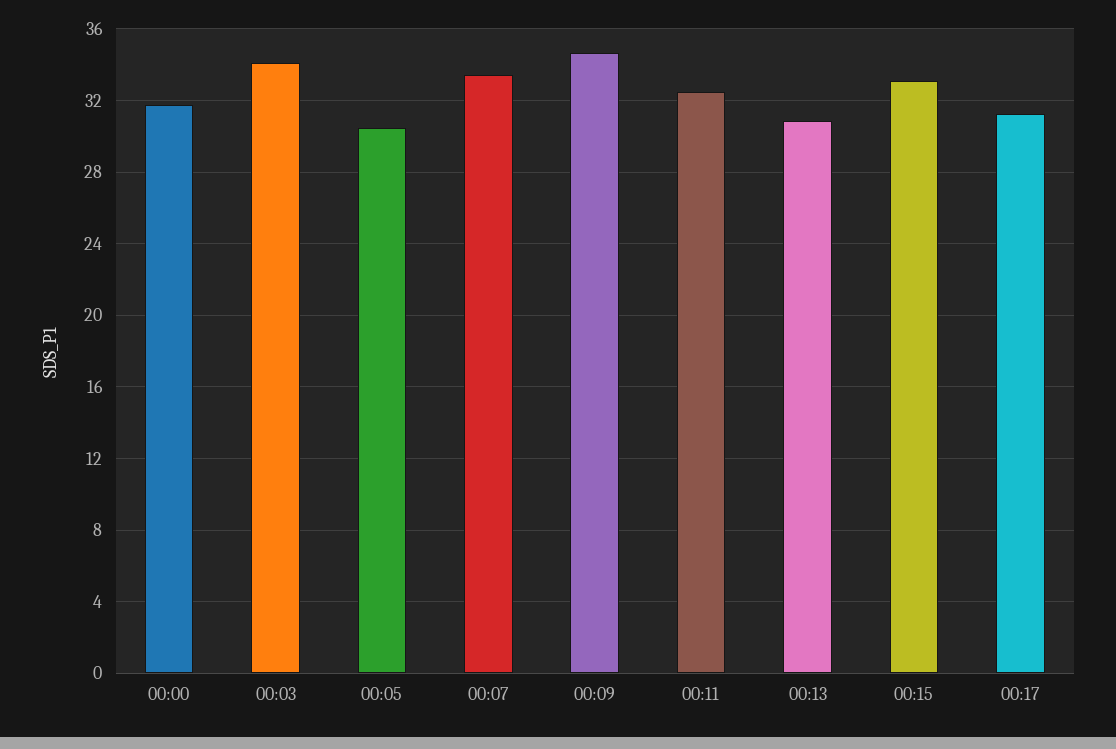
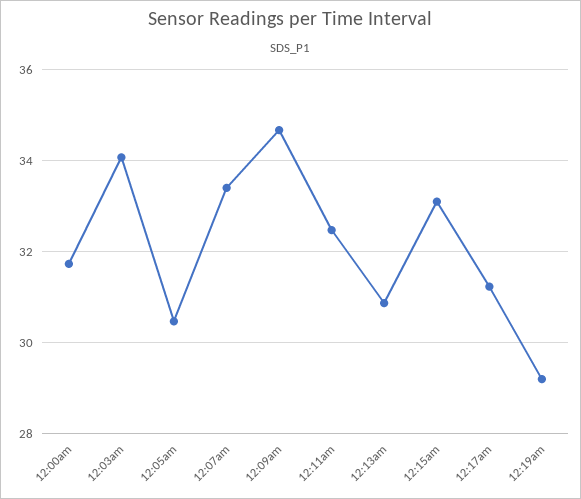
12:19am: none -> 29.2

